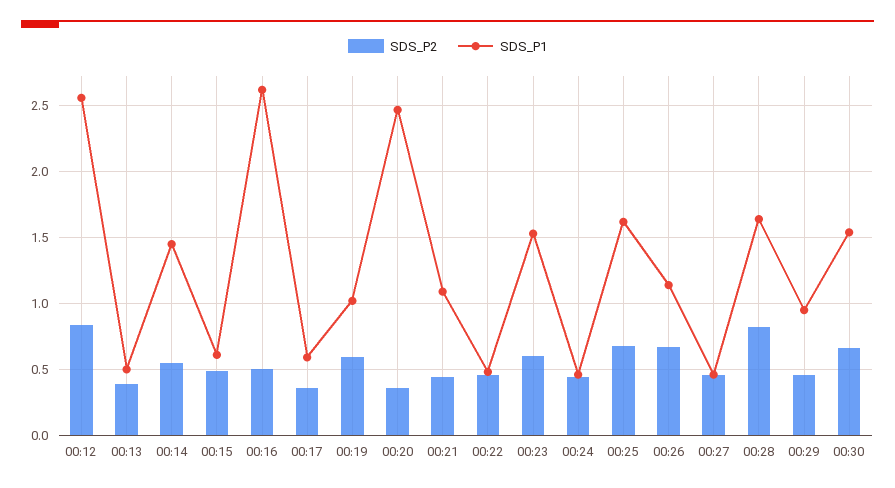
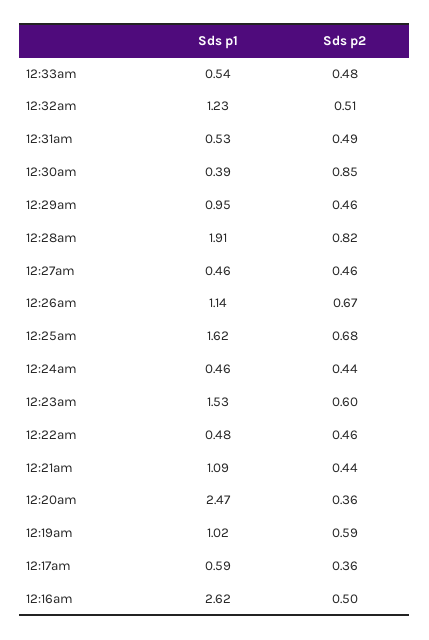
SDS_P2, 00:12: 0.85 -> none
SDS_P1, 00:12: 2.55 -> none
SDS_P2, 00:13: 0.4 -> none
SDS_P1, 00:13: 0.5 -> none
SDS_P2, 00:14: 0.55 -> none
SDS_P1, 00:14: 1.45 -> none
SDS_P2, 00:15: 0.5 -> none
SDS_P1, 00:15: 0.6 -> none
SDS_P1, 00:28: 1.65 -> 1.91
SDS_P2, 00:30: 0.65 -> 0.85
SDS_P1, 00:30: 1.55 -> 0.39
SDS_P1, 12:33am: none -> 0.54
SDS_P2, 12:33am: none -> 0.48
SDS_P1, 12:32am: none -> 1.23
SDS_P2, 12:32am: none -> 0.51
SDS_P1, 12:31am: none -> 0.53
SDS_P2, 12:31am: none -> 0.49

